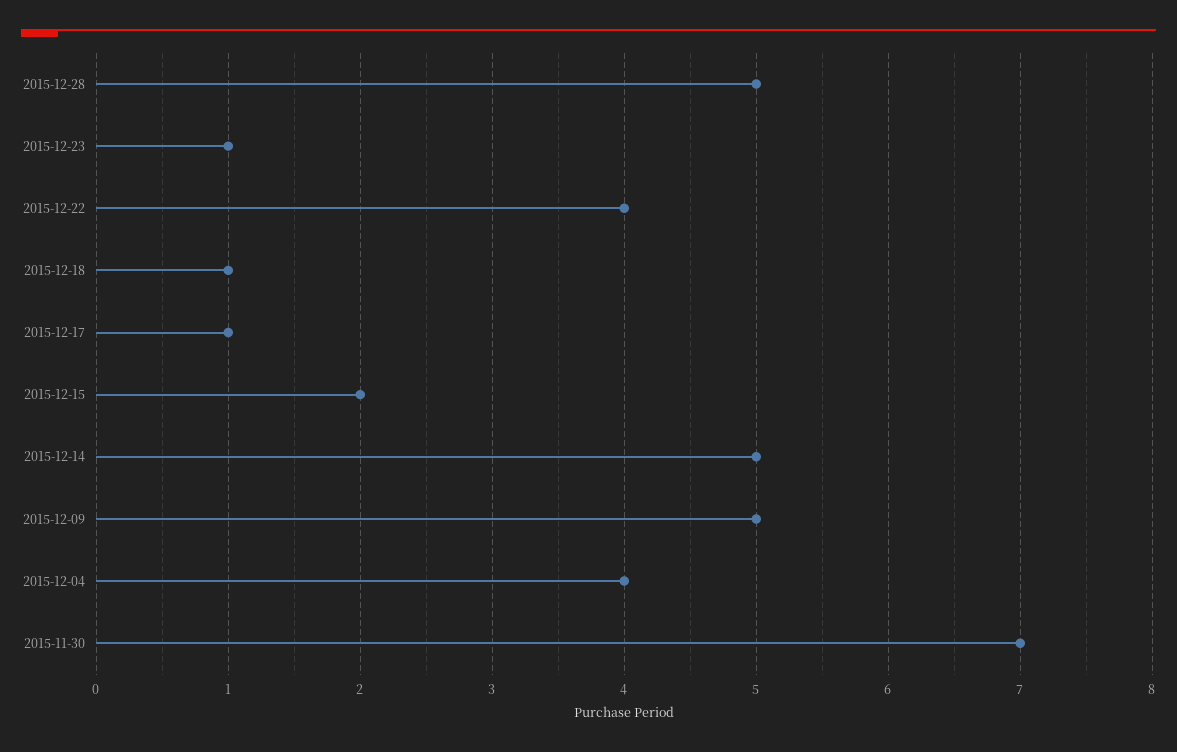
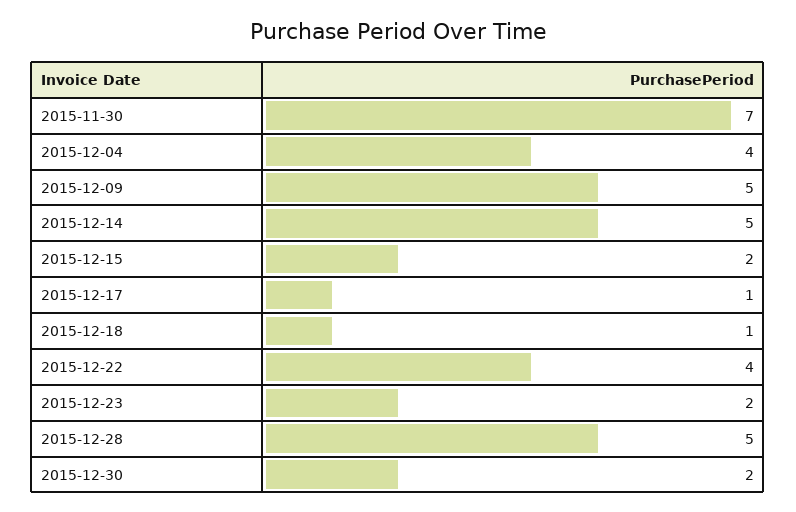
2015-12-23: 1 -> 2
2015-12-30: none -> 2

